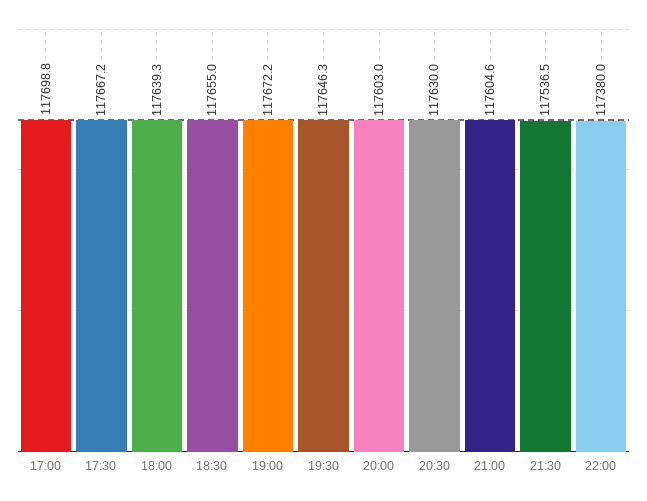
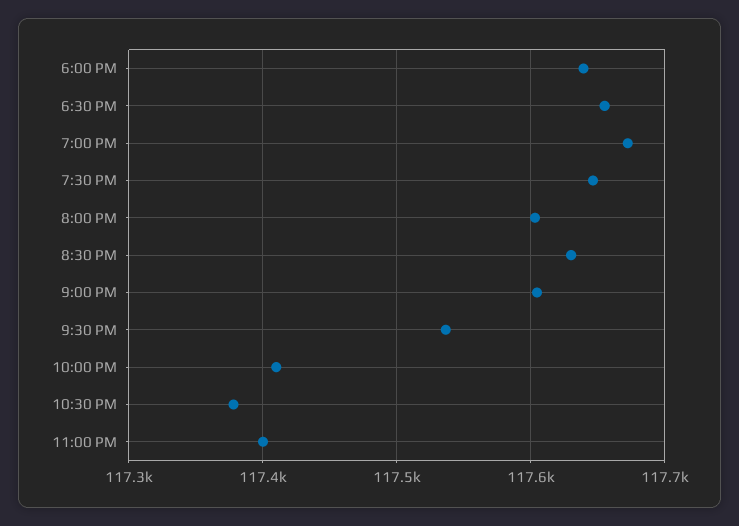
17:00: 117698.8 -> none
17:30: 117667.2 -> none
22:00: 117380 -> 117410
10:30 PM: none -> 117380
11:00 PM: none -> 117400

